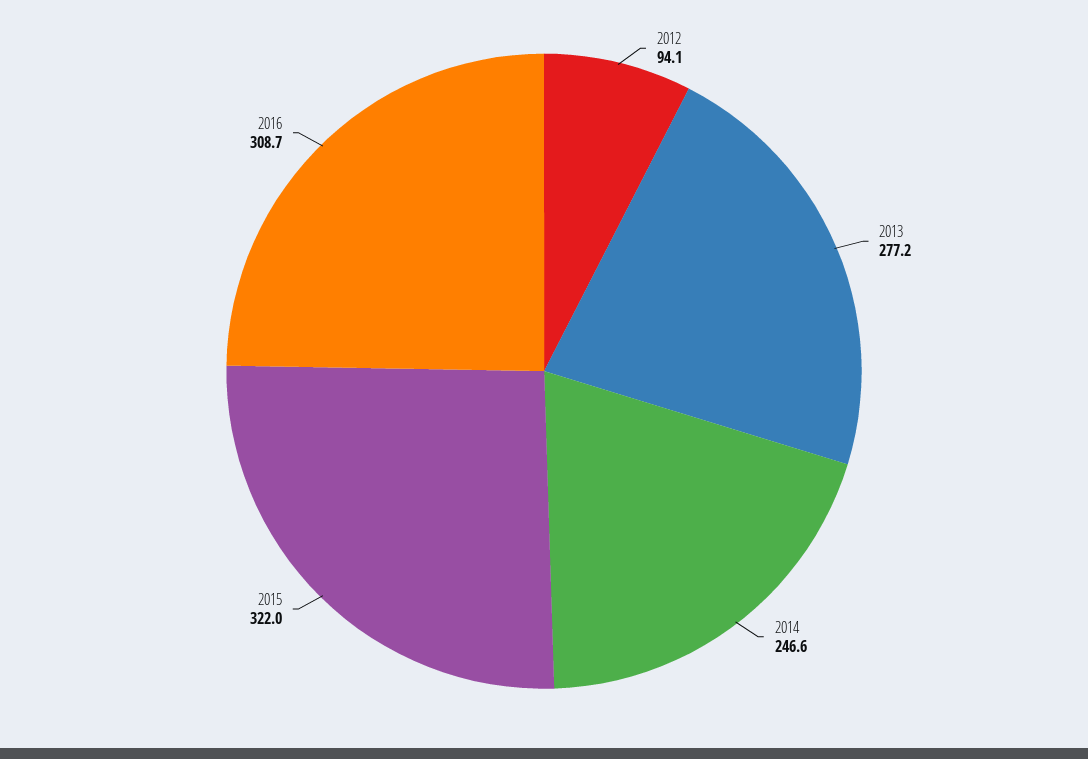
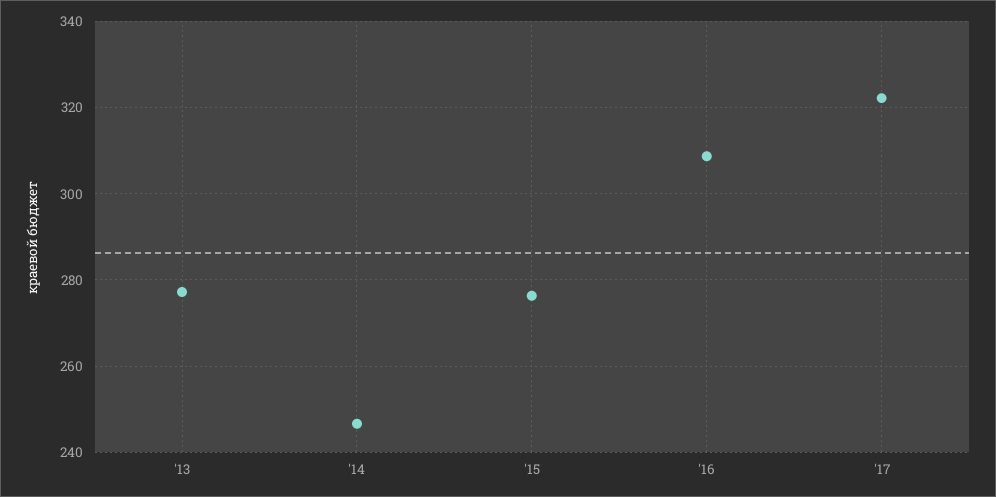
2012: 94.1 -> none
2015: 322 -> 276
'17: none -> 322

